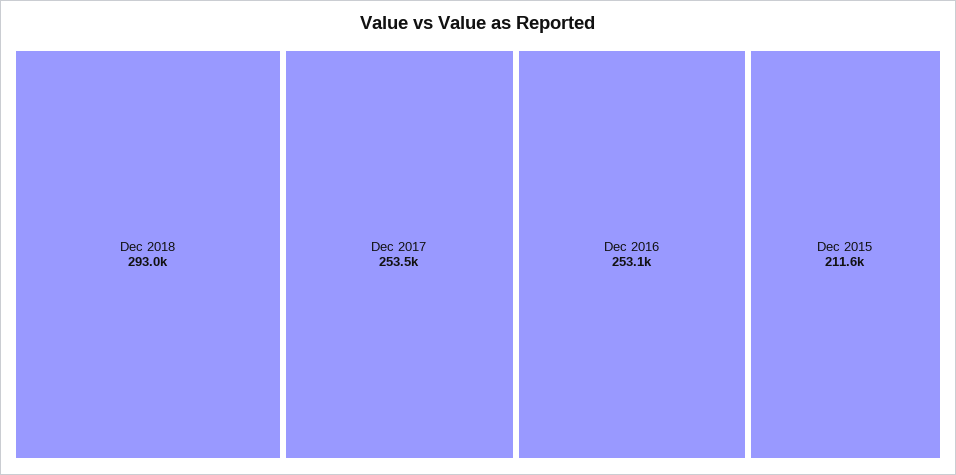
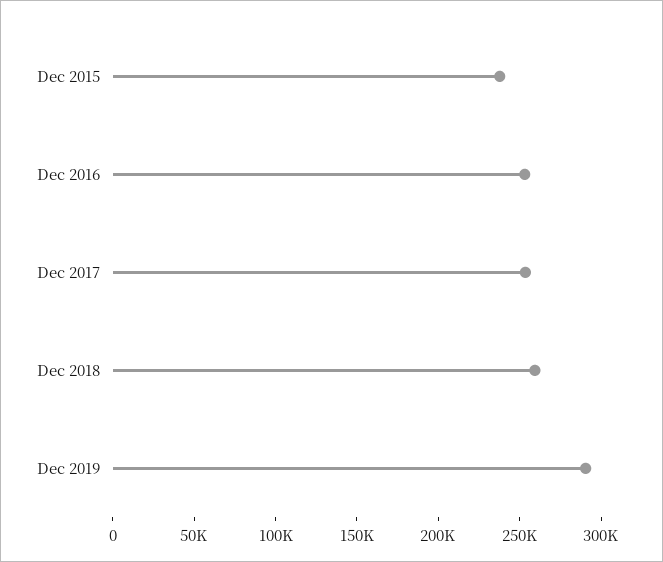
Dec 2018: 293000 -> 260000
Dec 2015: 211600 -> 240000
Dec 2019: none -> 290000

